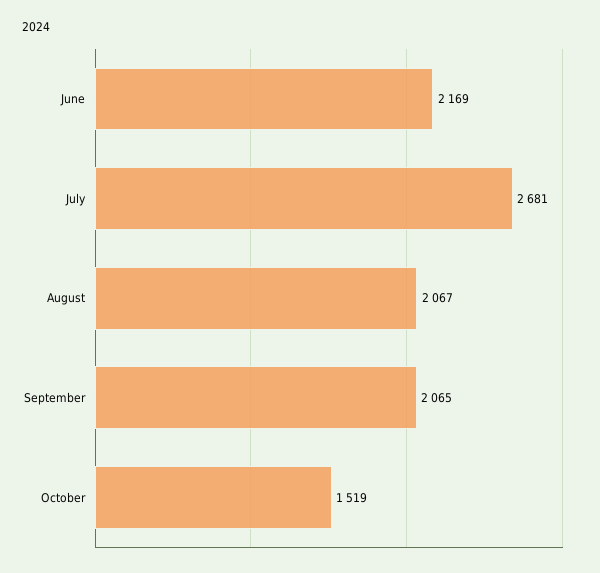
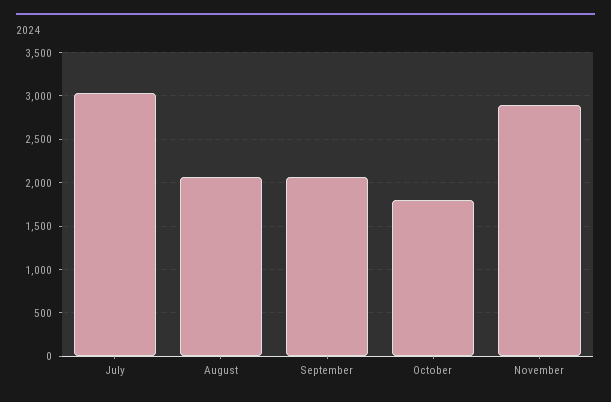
June: 2169 -> none
July: 2681 -> 3000
October: 1519 -> 1800
November: none -> 2900

